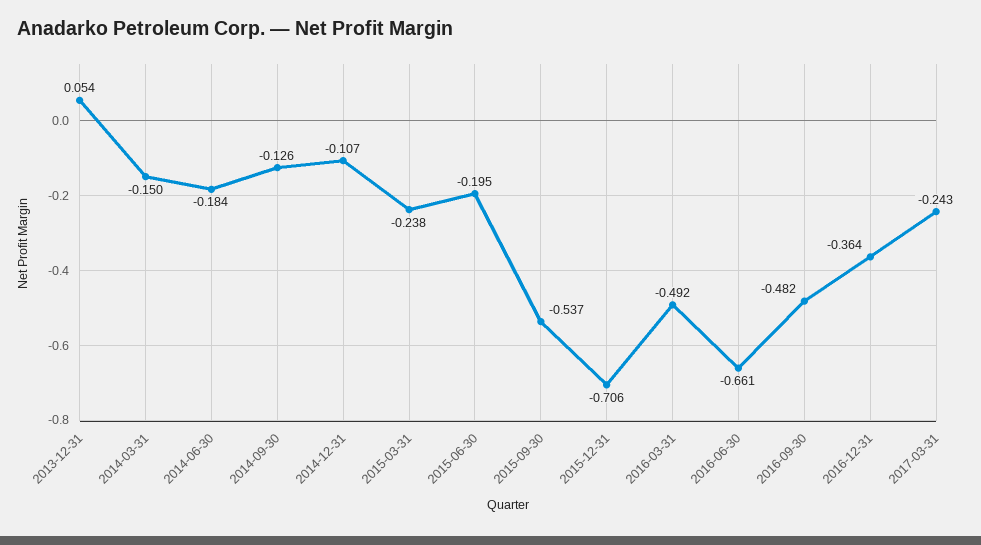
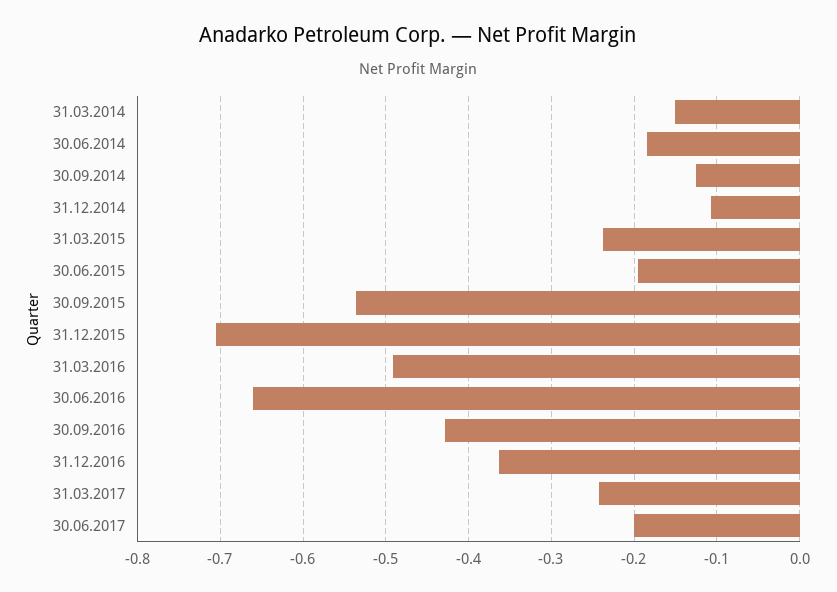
2013-12-31: 0.054 -> none
2016-09-30: -0.482 -> -0.43
30.06.2017: none -> -0.2

